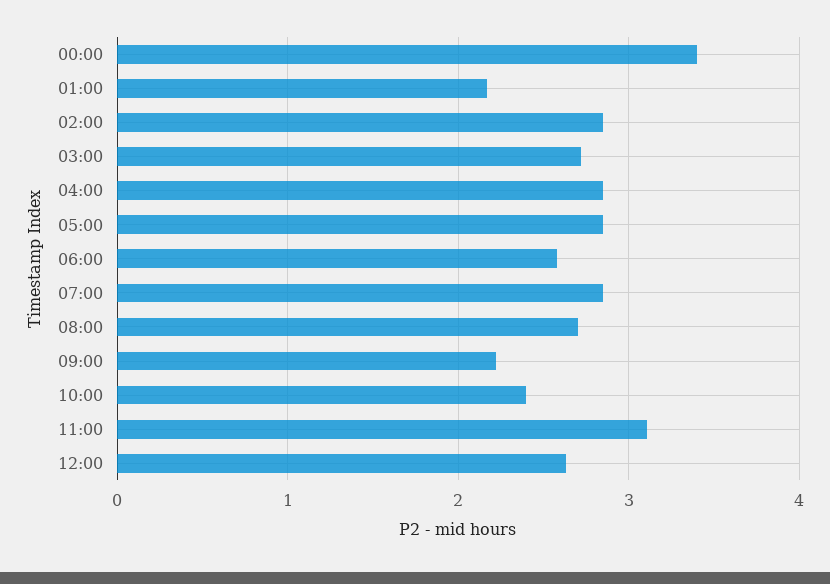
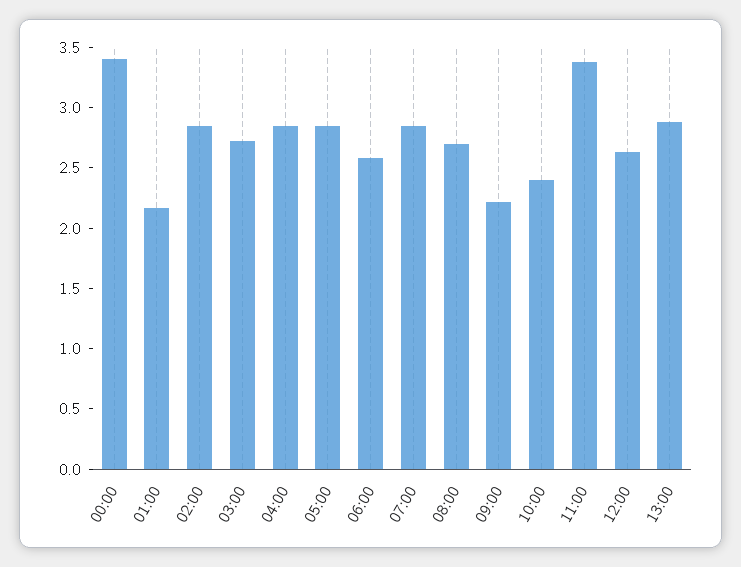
11:00: 3.1 -> 3.4
13:00: none -> 2.9

